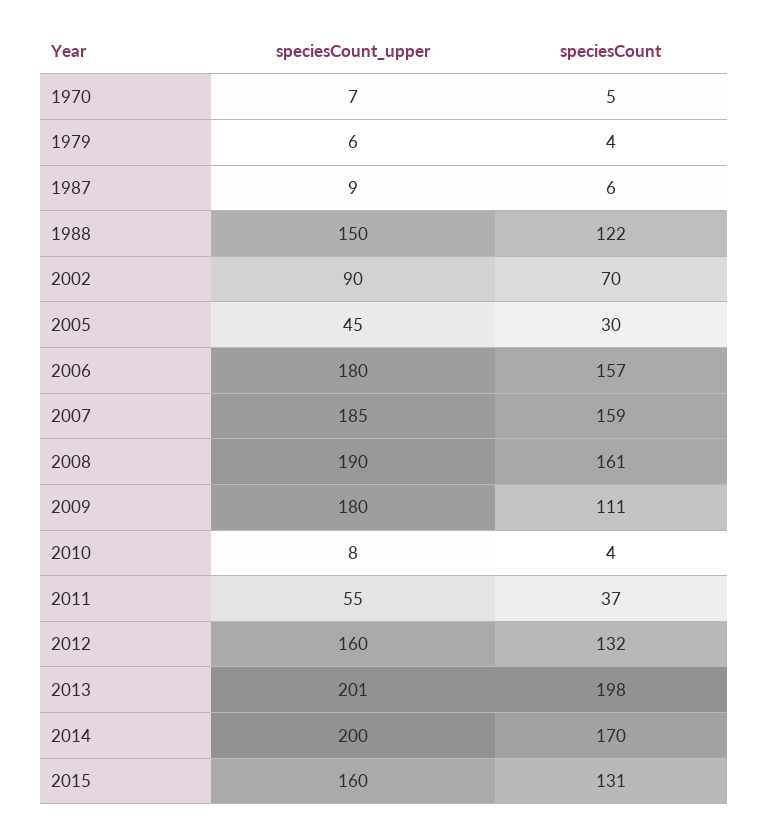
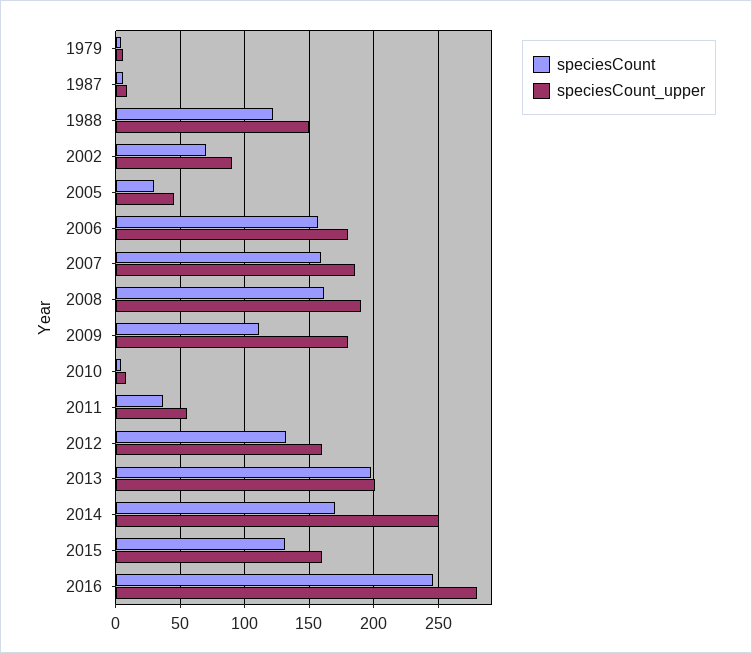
speciesCount_upper, 1970: 7 -> none
speciesCount, 1970: 5 -> none
speciesCount_upper, 2014: 200 -> 250
speciesCount, 2016: none -> 245
speciesCount_upper, 2016: none -> 280

